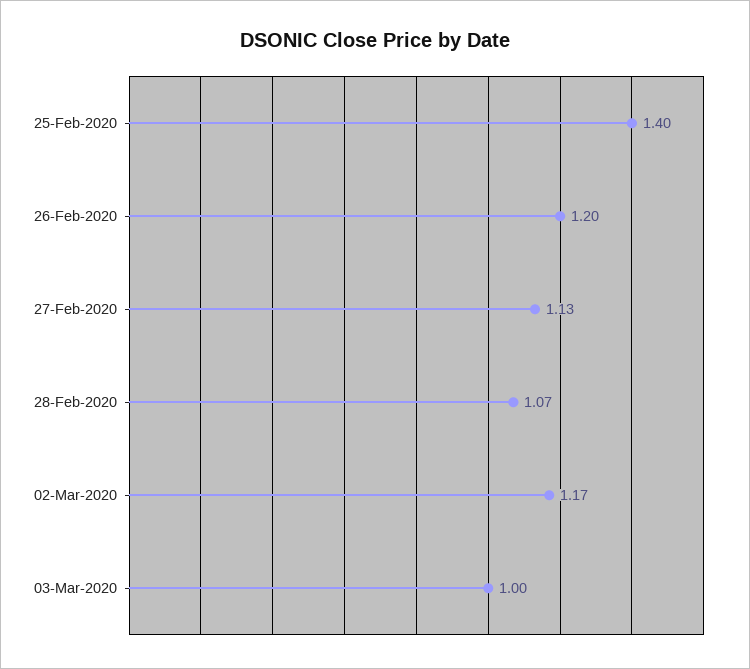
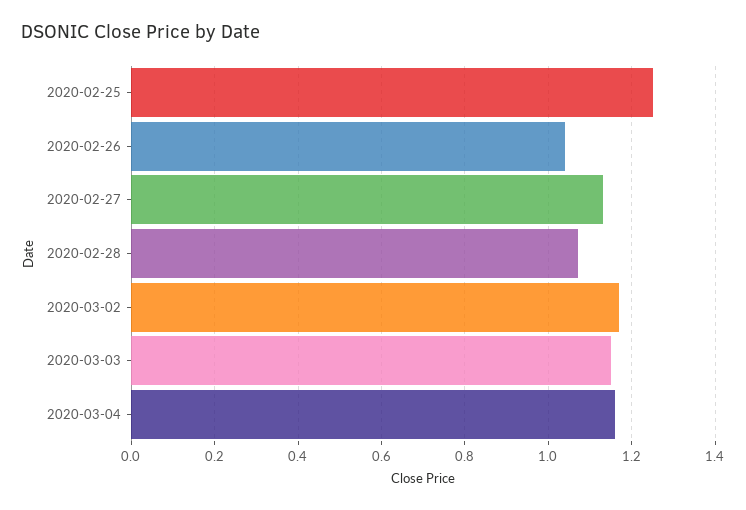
25-Feb-2020: 1.4 -> 1.25
26-Feb-2020: 1.2 -> 1.05
03-Mar-2020: 1 -> 1.15
2020-03-04: none -> 1.15

